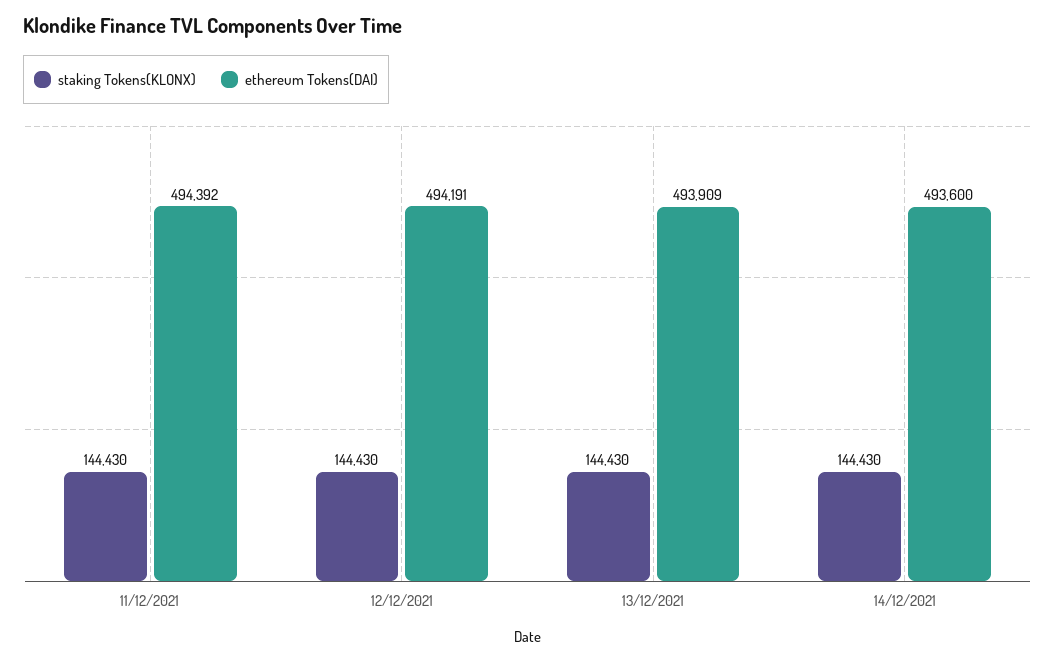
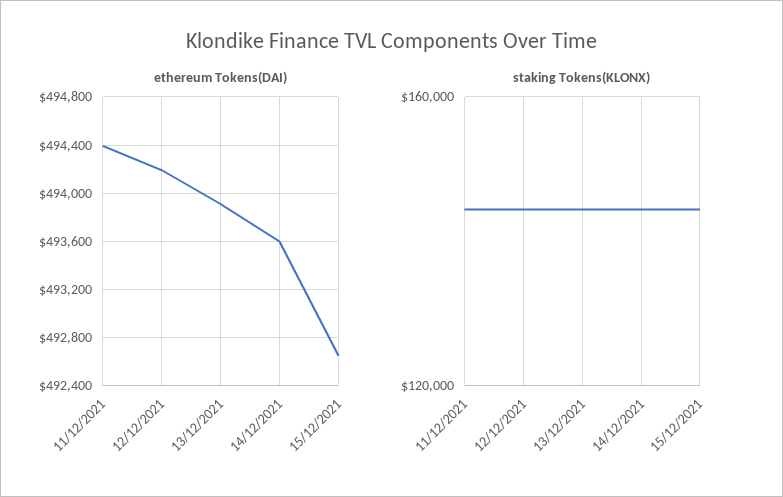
ethereum Tokens(DAI), 15/12/2021: none -> 492650
staking Tokens(KLONX), 15/12/2021: none -> 145000

